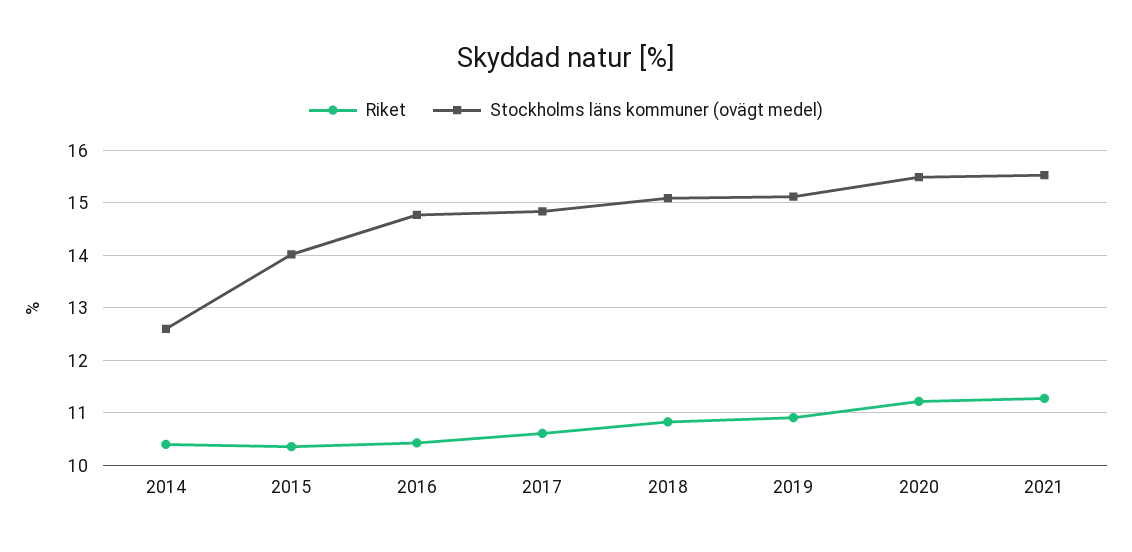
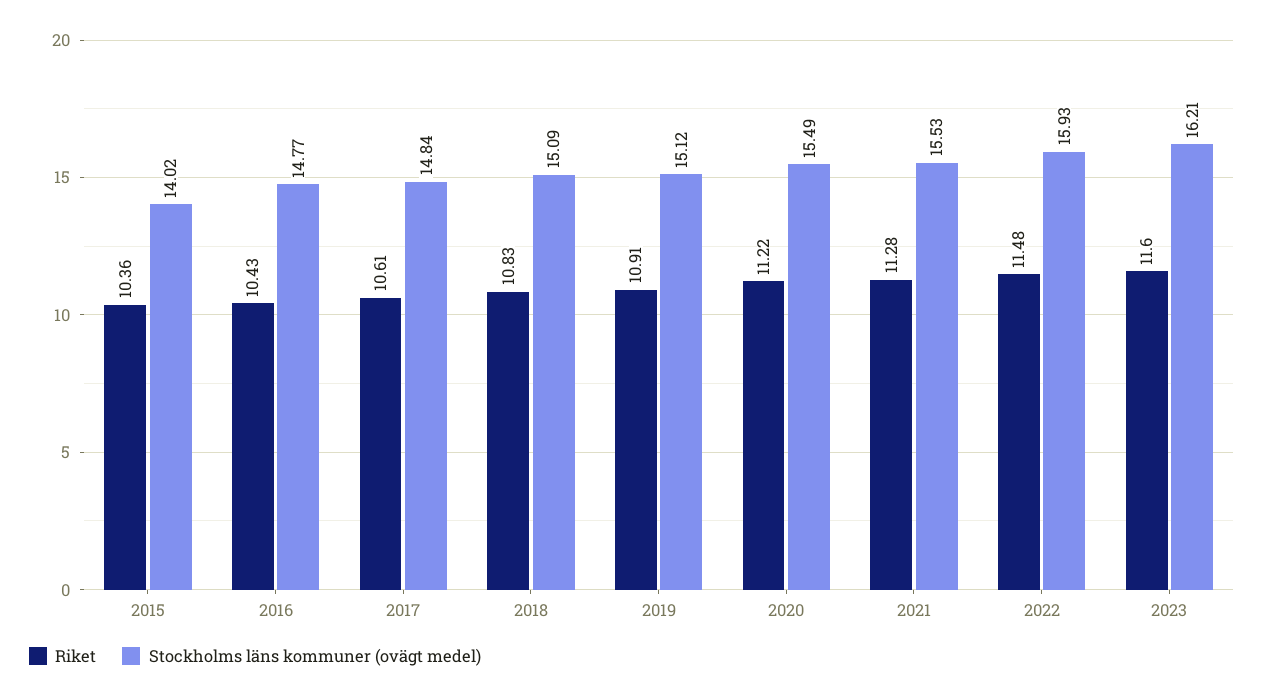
Riket, 2014: 10.4 -> none
Stockholms läns kommuner (ovägt medel), 2014: 12.6 -> none
Riket, 2022: none -> 11.48
Stockholms läns kommuner (ovägt medel), 2022: none -> 15.93
Riket, 2023: none -> 11.6
Stockholms läns kommuner (ovägt medel), 2023: none -> 16.21

